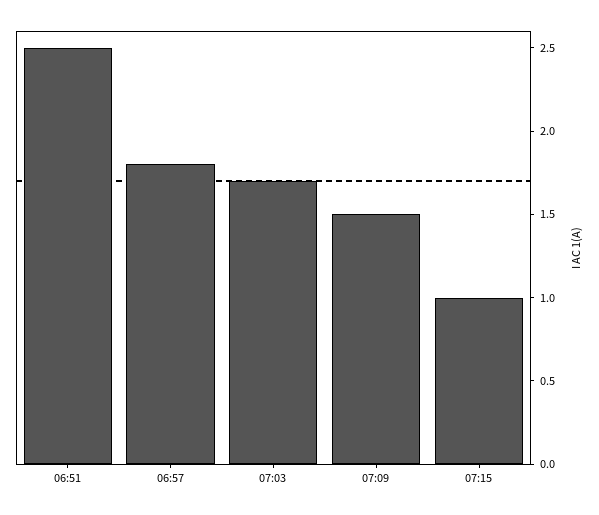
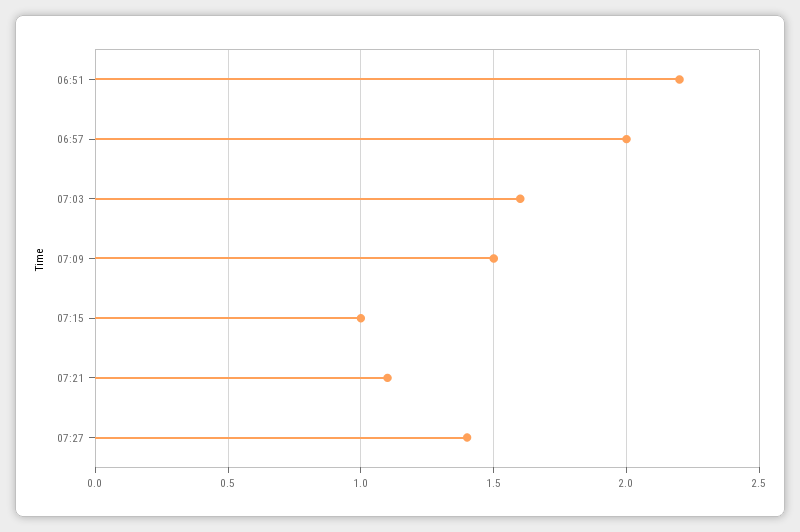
06:51: 2.5 -> 2.2
06:57: 1.8 -> 2
07:03: 1.7 -> 1.6
07:21: none -> 1.1
07:27: none -> 1.4

